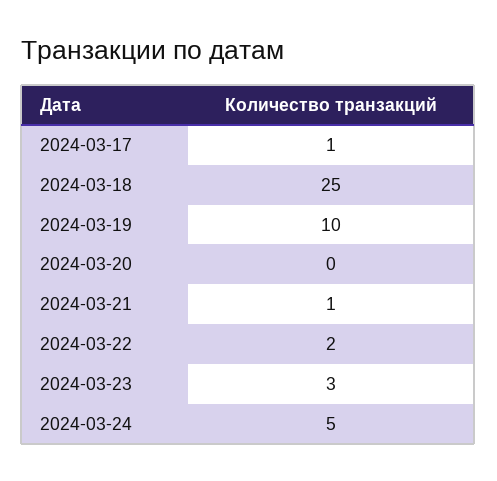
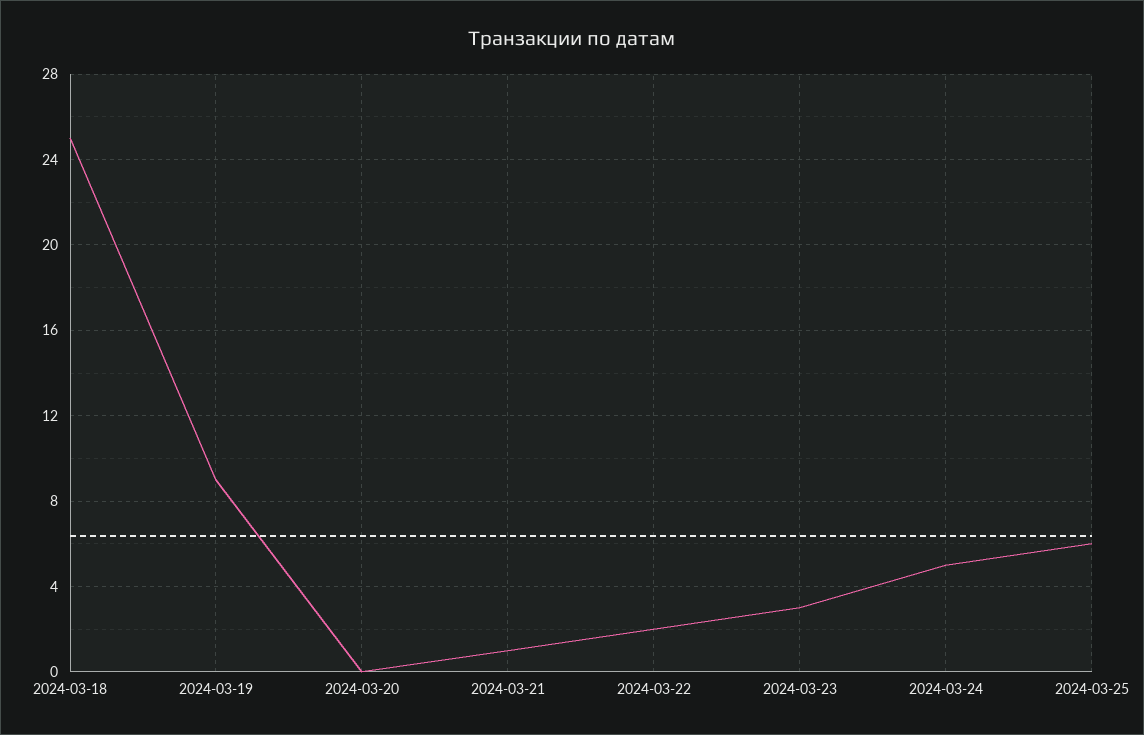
2024-03-17: 1 -> none
2024-03-19: 10 -> 9
2024-03-25: none -> 6

